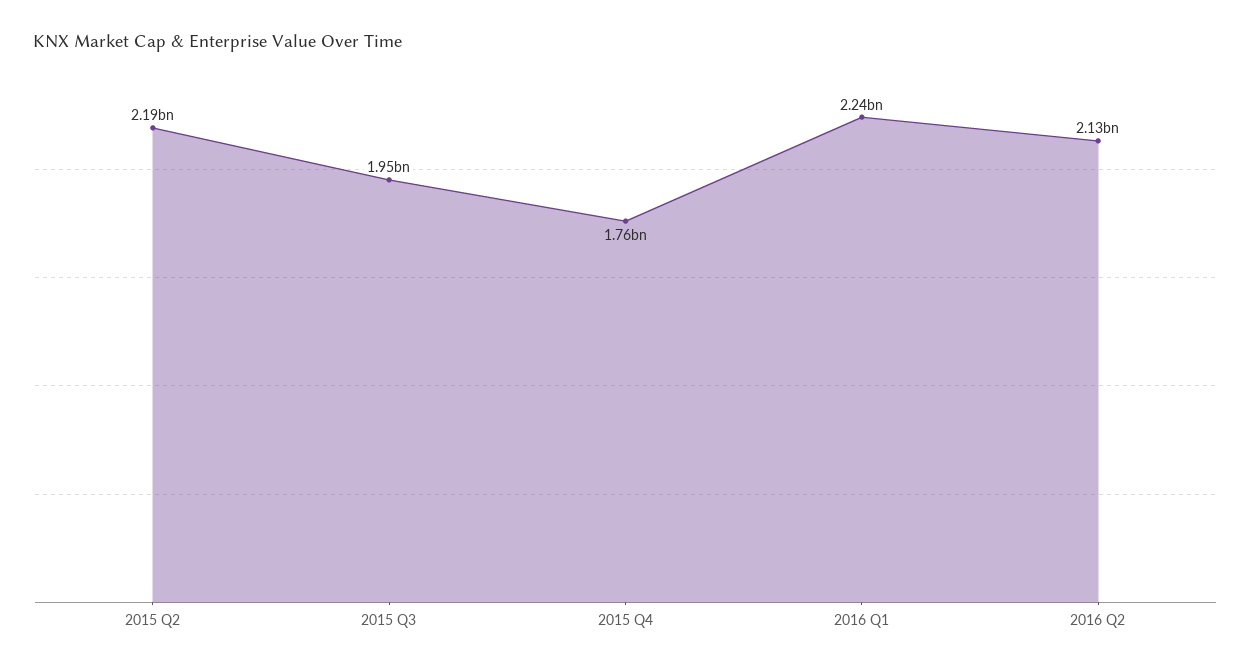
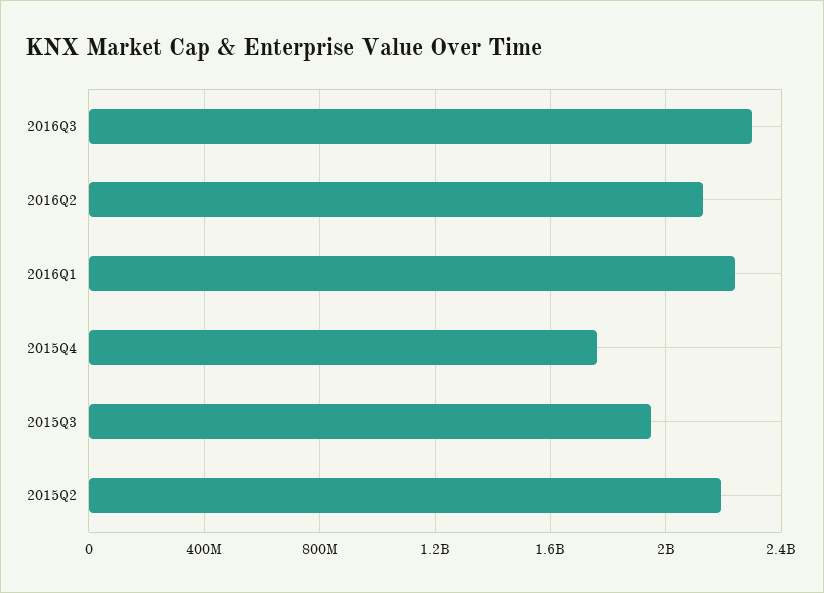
2016Q3: none -> 2300000000

